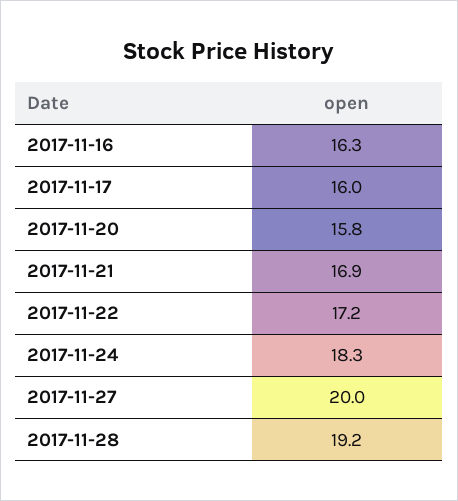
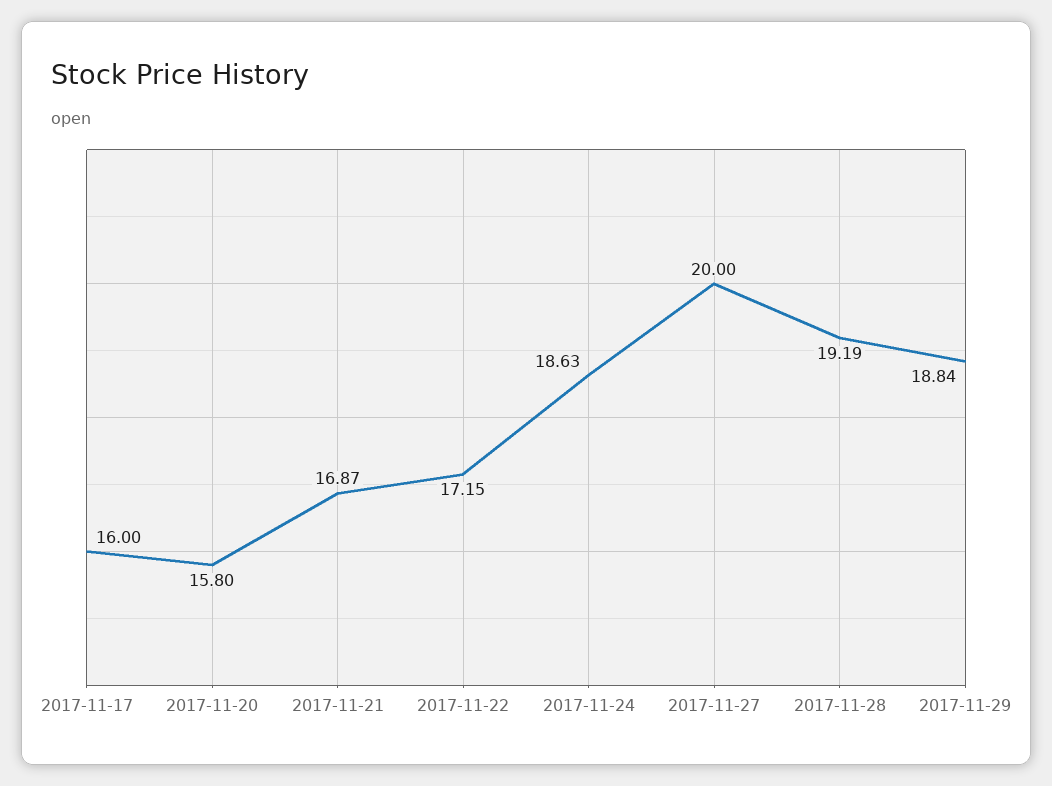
2017-11-16: 16.3 -> none
2017-11-24: 18.3 -> 18.63
2017-11-29: none -> 18.84

